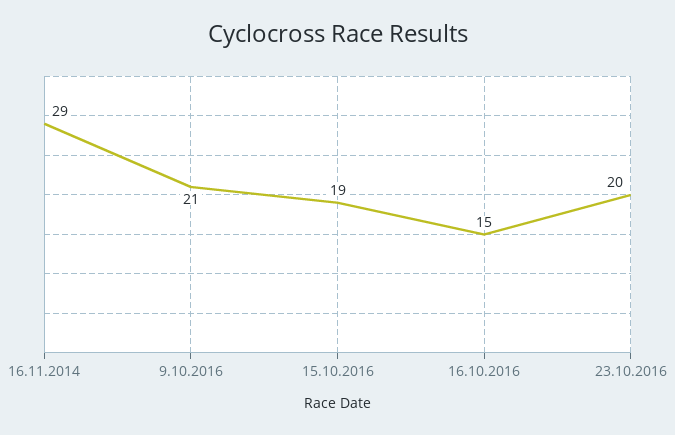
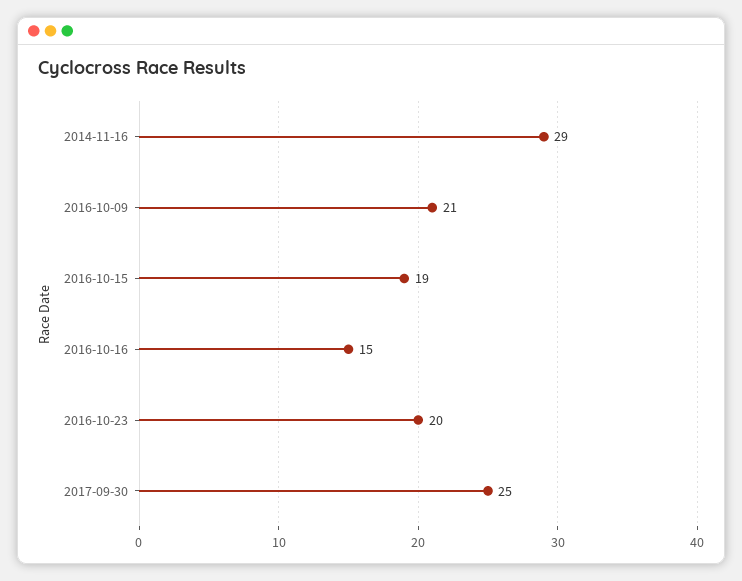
2017-09-30: none -> 25

